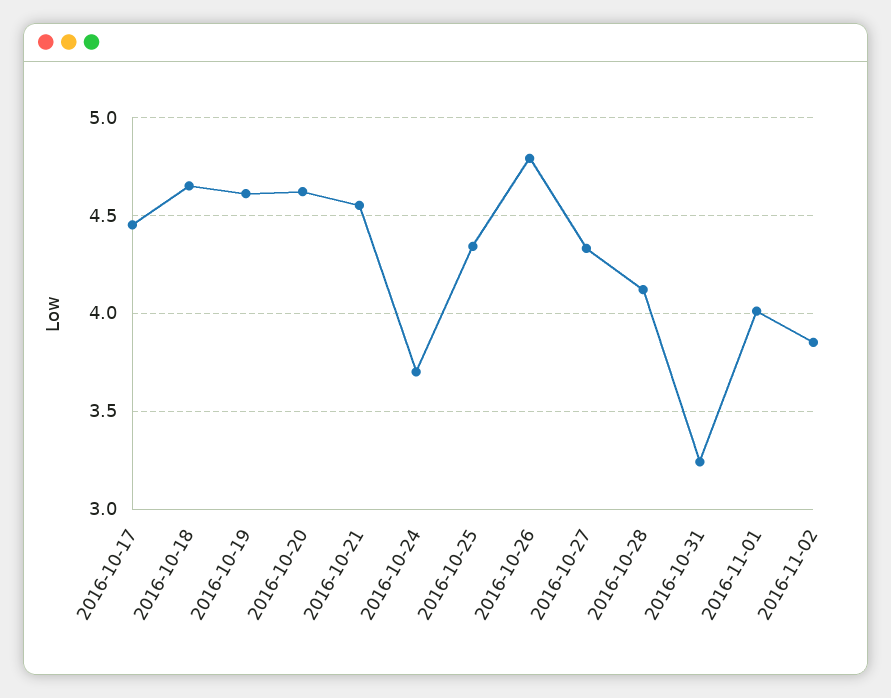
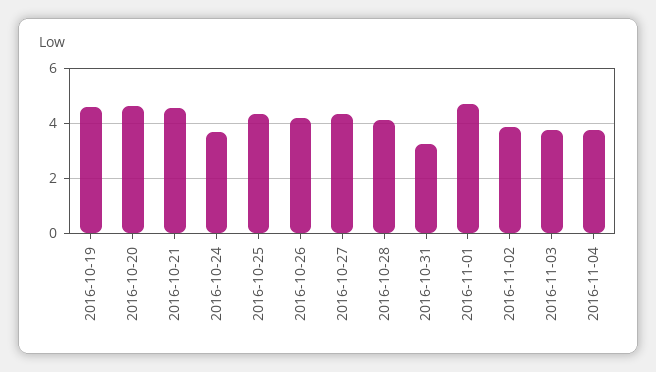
2016-10-17: 4.45 -> none
2016-10-18: 4.65 -> none
2016-10-26: 4.8 -> 4.25
2016-11-01: 4 -> 4.75
2016-11-03: none -> 3.75
2016-11-04: none -> 3.75

